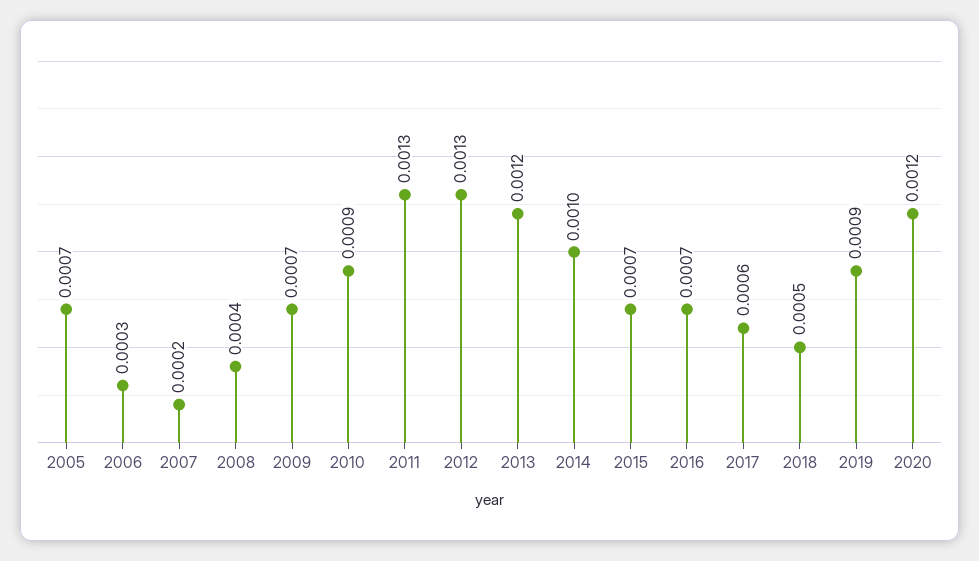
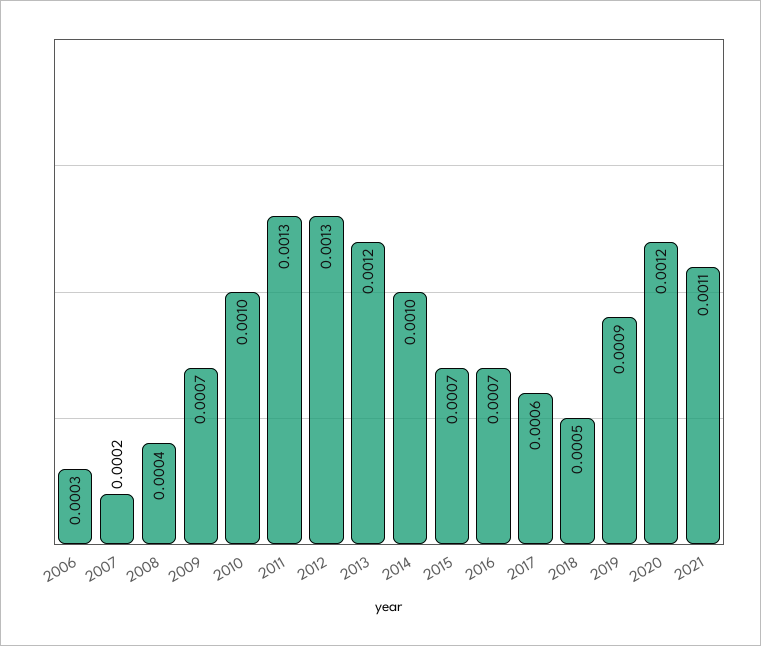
2005: 0.0007 -> none
2010: 0.0009 -> 0.001
2021: none -> 0.0011

